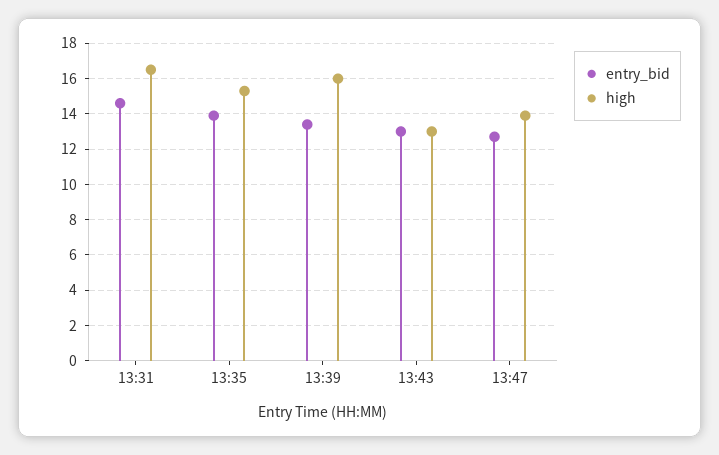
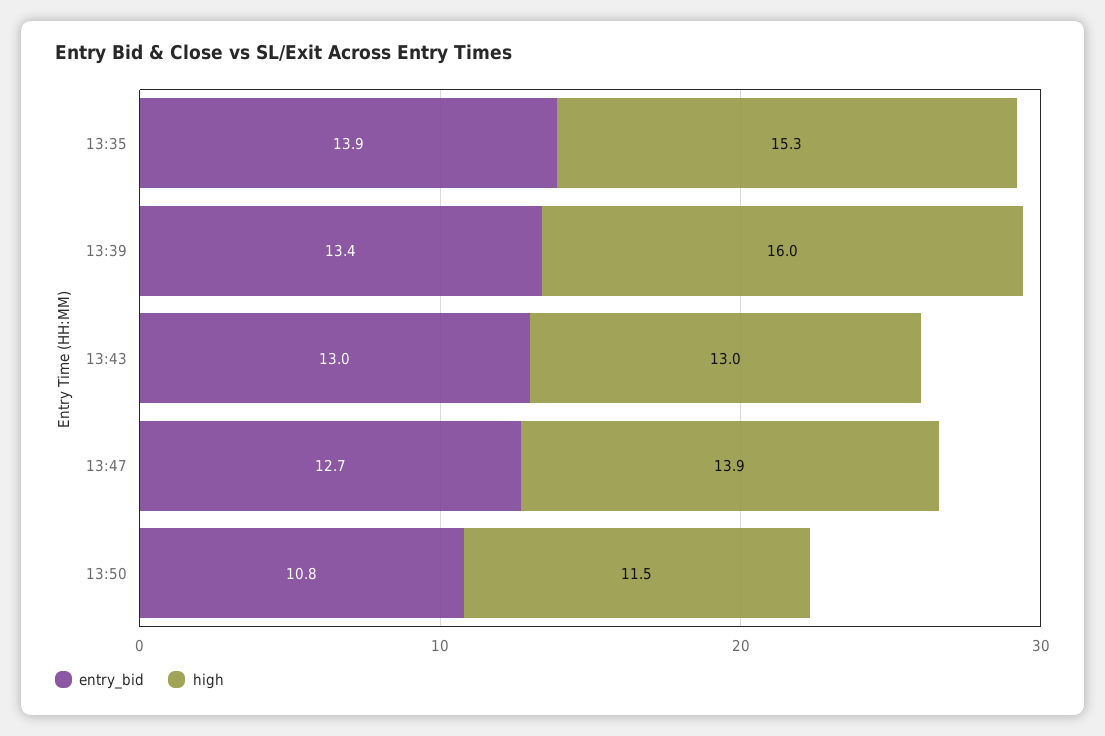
entry_bid, 13:31: 14.5 -> none
high, 13:31: 16.5 -> none
entry_bid, 13:50: none -> 10.8
high, 13:50: none -> 11.5

